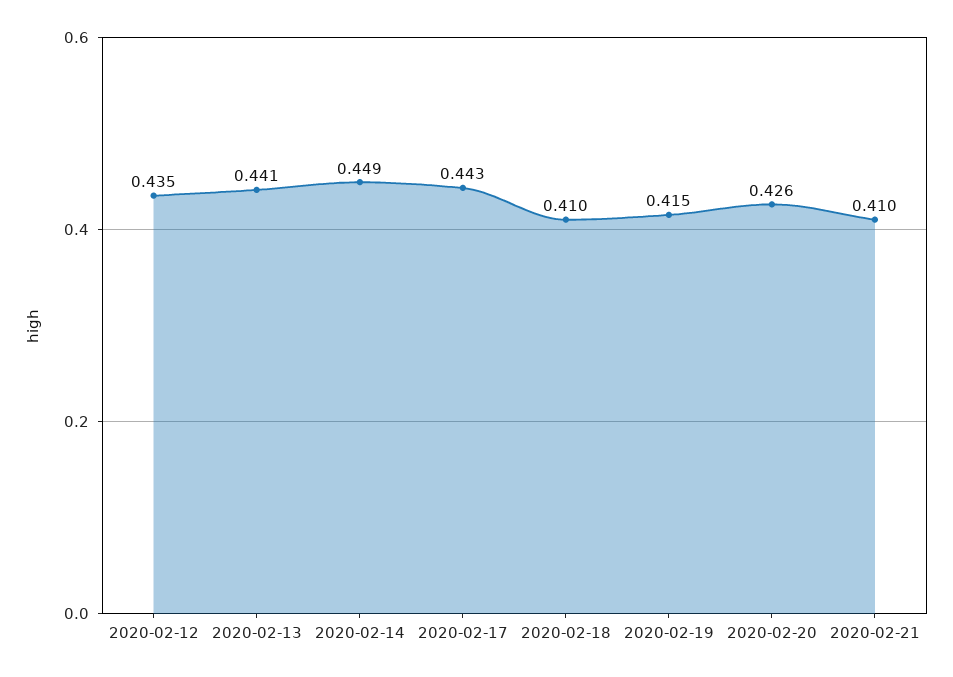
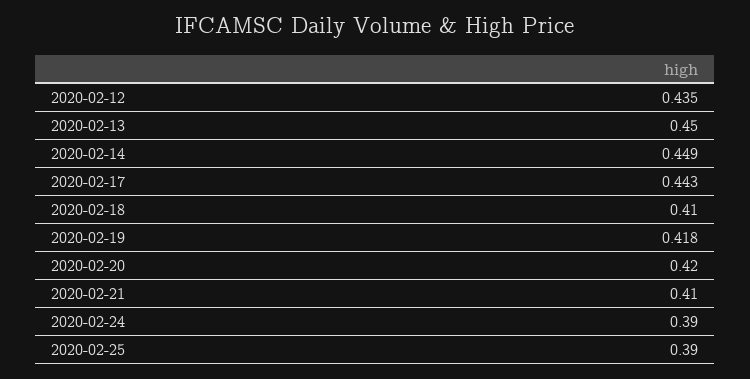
2020-02-13: 0.441 -> 0.45
2020-02-19: 0.415 -> 0.418
2020-02-20: 0.426 -> 0.42
2020-02-24: none -> 0.39
2020-02-25: none -> 0.39

